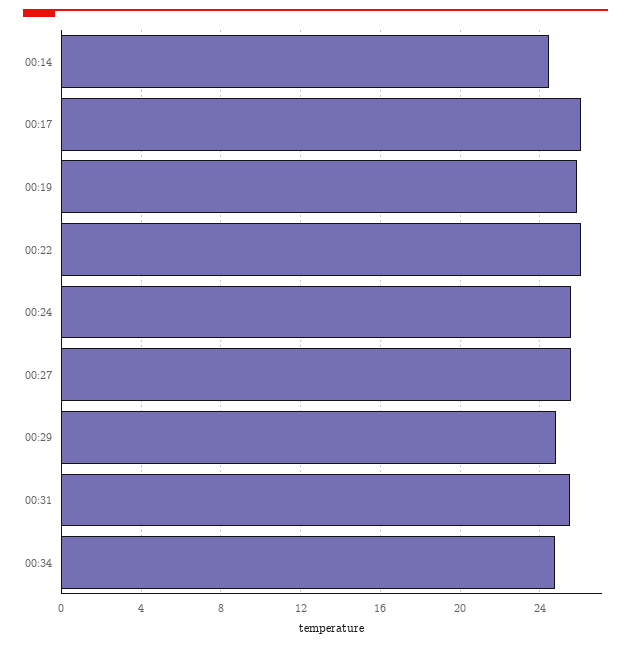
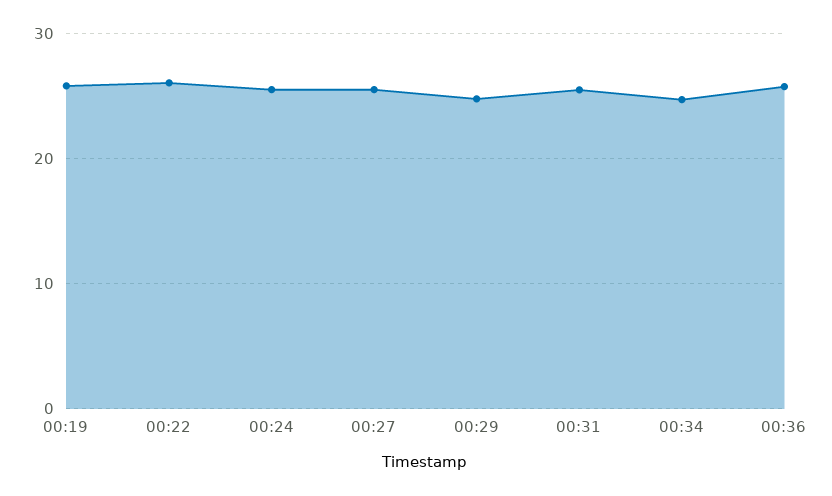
00:14: 24.5 -> none
00:17: 26 -> none
00:36: none -> 26

